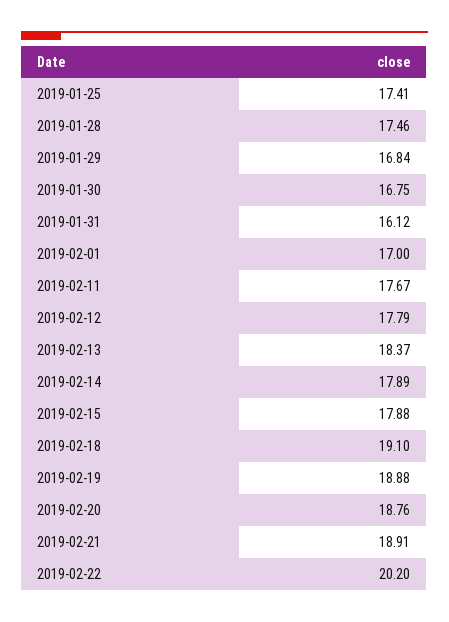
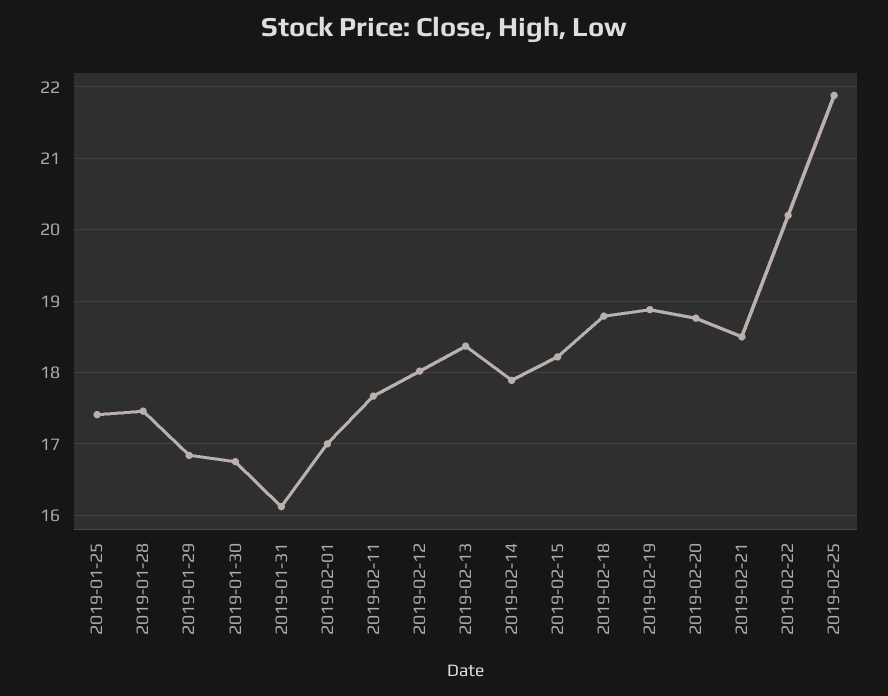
2019-02-12: 17.79 -> 18
2019-02-15: 17.88 -> 18.2
2019-02-18: 19.1 -> 18.8
2019-02-21: 18.91 -> 18.5
2019-02-25: none -> 21.9

